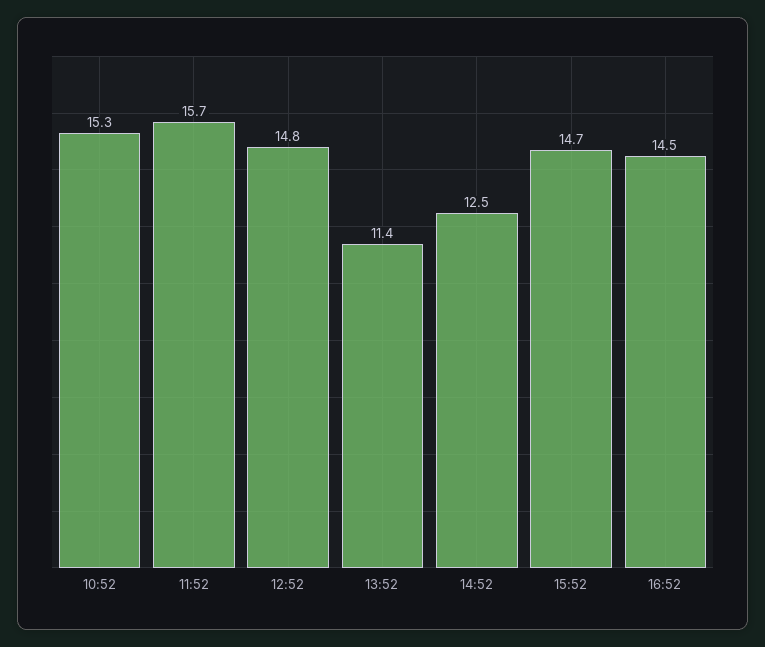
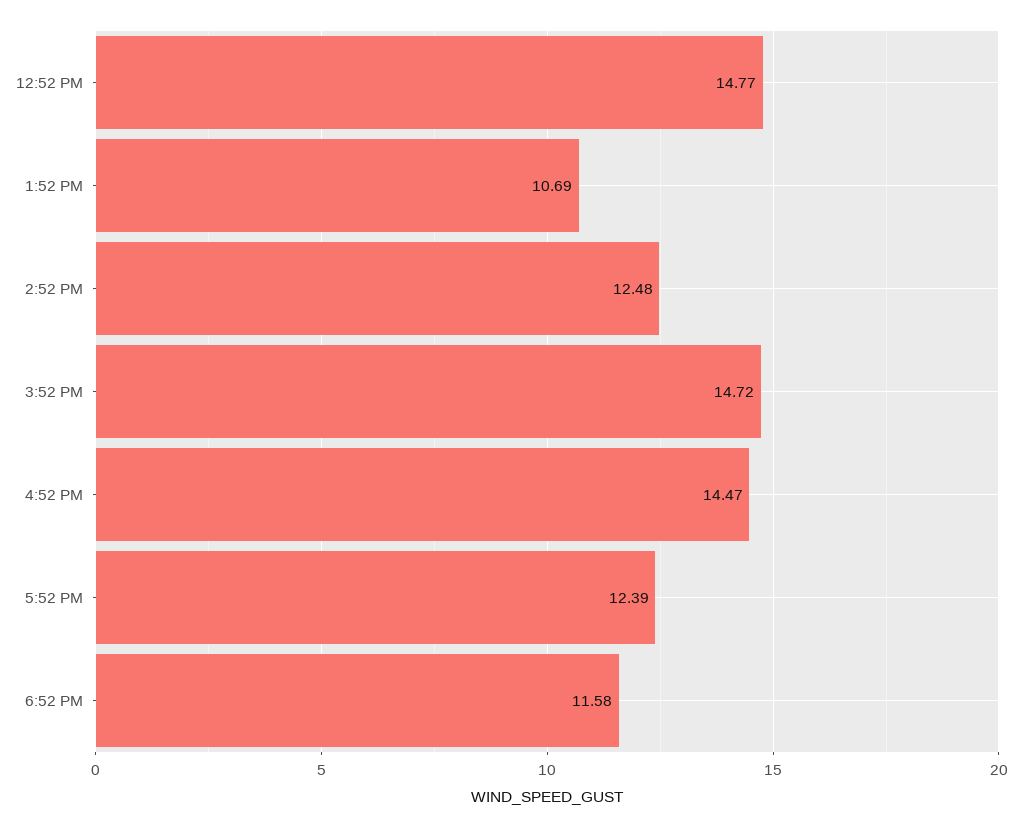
10:52: 15.3 -> none
11:52: 15.7 -> none
13:52: 11.4 -> 10.69
5:52 PM: none -> 12.39
6:52 PM: none -> 11.58

